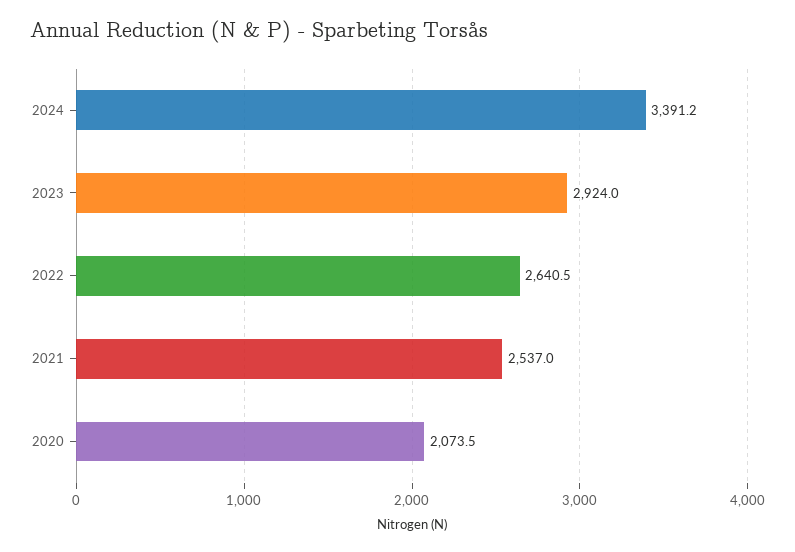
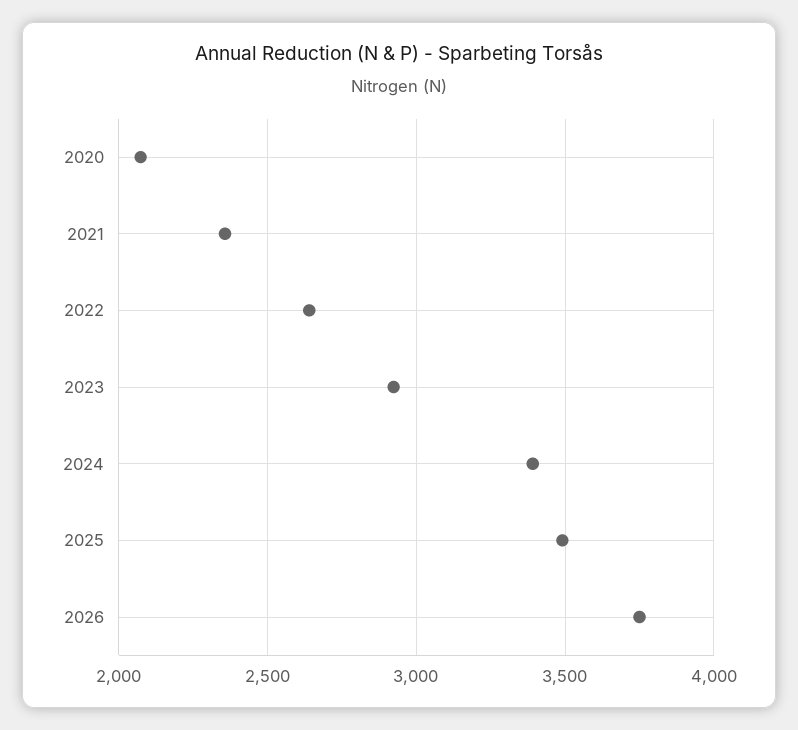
2021: 2537 -> 2350
2025: none -> 3500
2026: none -> 3750

